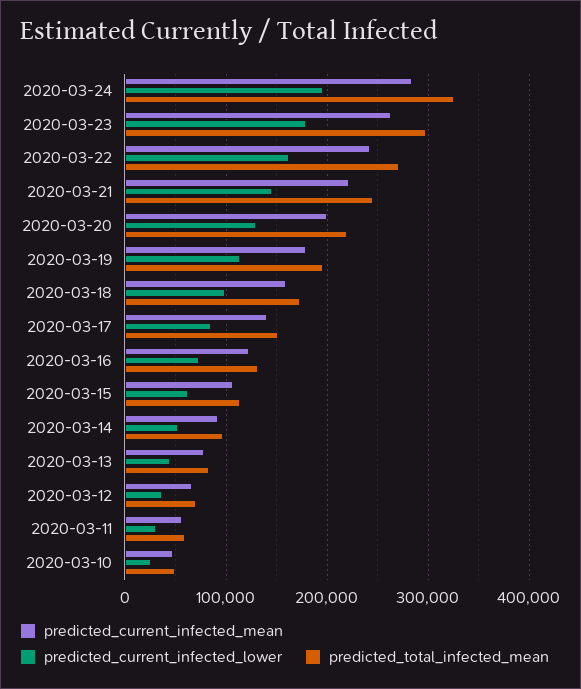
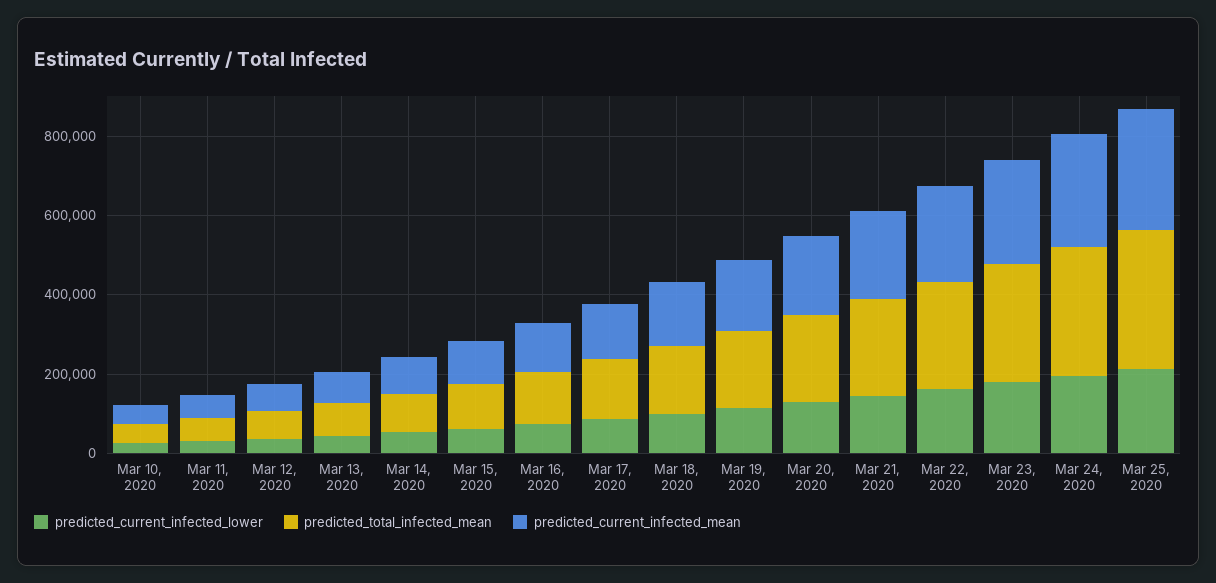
predicted_current_infected_lower, Mar 25, 2020: none -> 200000
predicted_total_infected_mean, Mar 25, 2020: none -> 350000
predicted_current_infected_mean, Mar 25, 2020: none -> 300000

